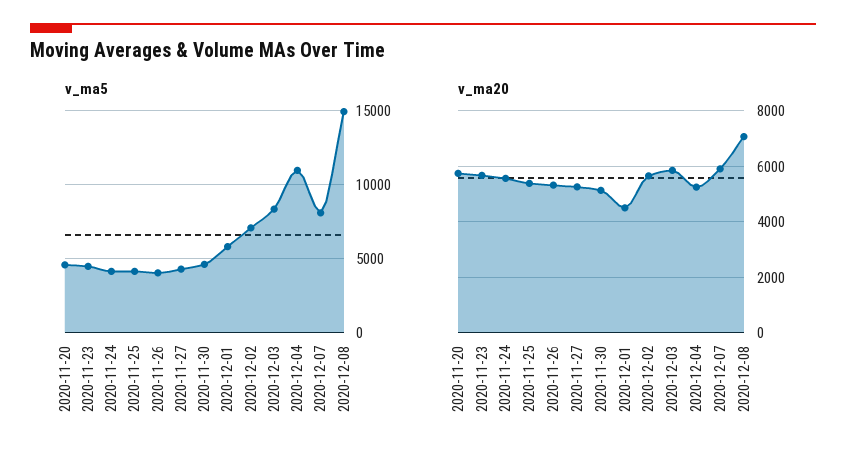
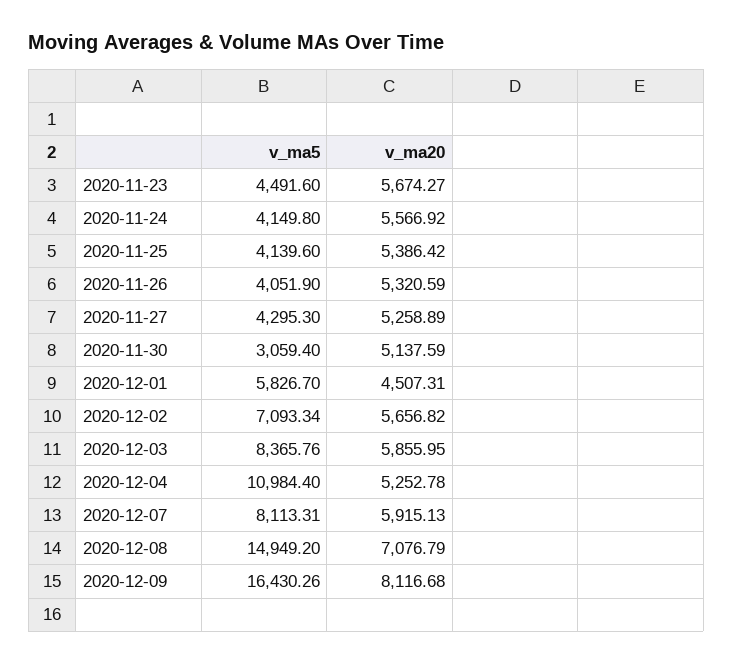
v_ma5, 2020-11-20: 4500 -> none
v_ma5, 2020-11-30: 4500 -> 3059.4
v_ma20, 2020-11-20: 5750 -> none
v_ma5, 2020-12-09: none -> 16430.26
v_ma20, 2020-12-09: none -> 8116.68

